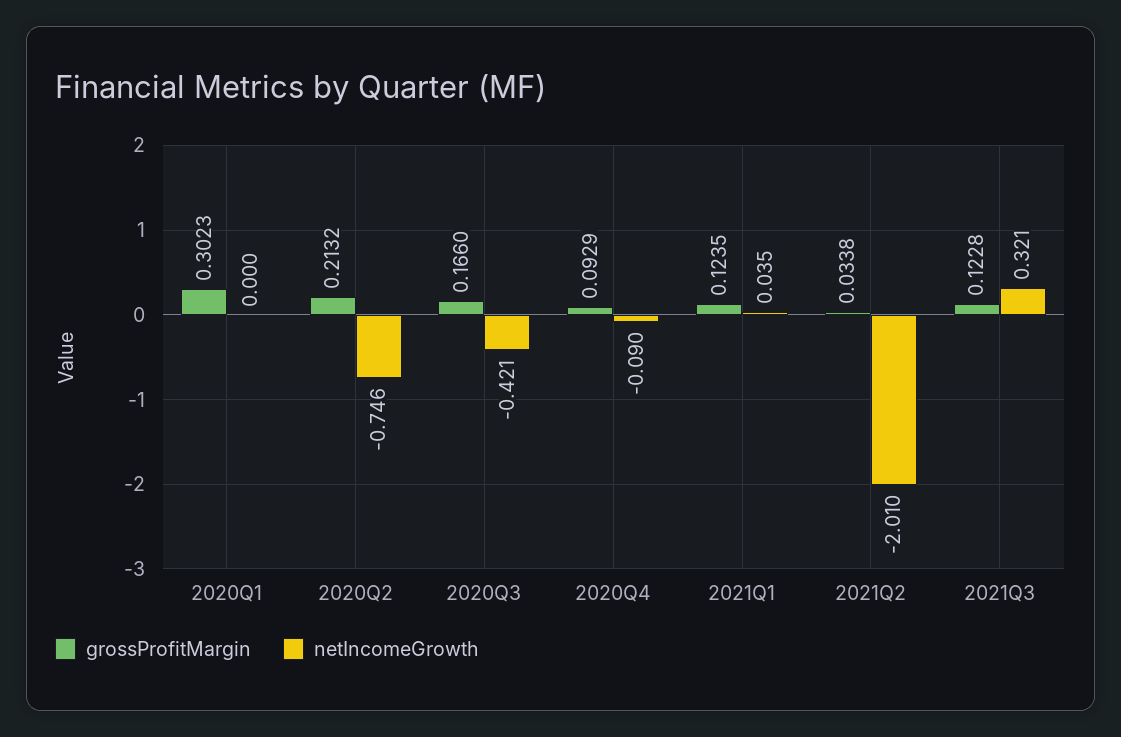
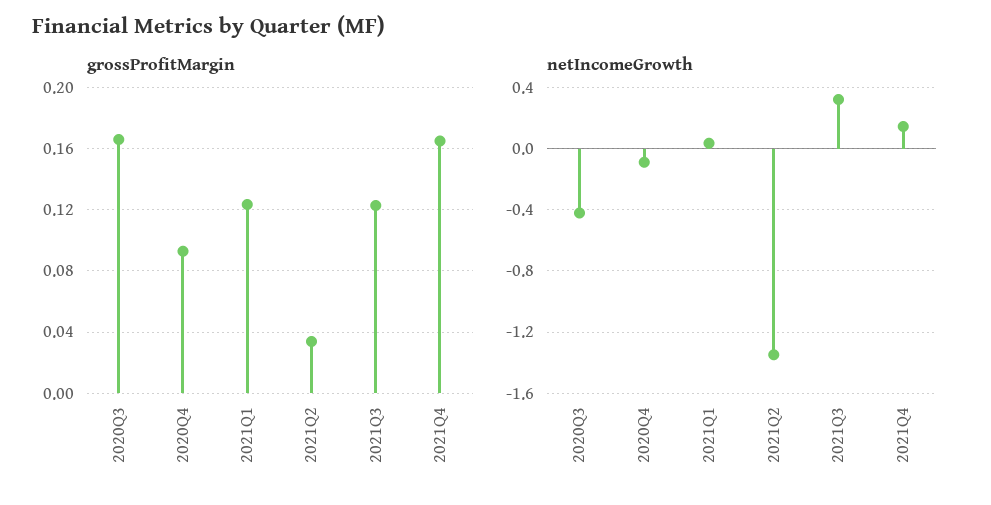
grossProfitMargin, 2020Q1: 0.3023 -> none
netIncomeGrowth, 2020Q1: 0 -> none
grossProfitMargin, 2020Q2: 0.2132 -> none
netIncomeGrowth, 2020Q2: -0.746 -> none
netIncomeGrowth, 2021Q2: -2.01 -> -1.35
grossProfitMargin, 2021Q4: none -> 0.165
netIncomeGrowth, 2021Q4: none -> 0.15

